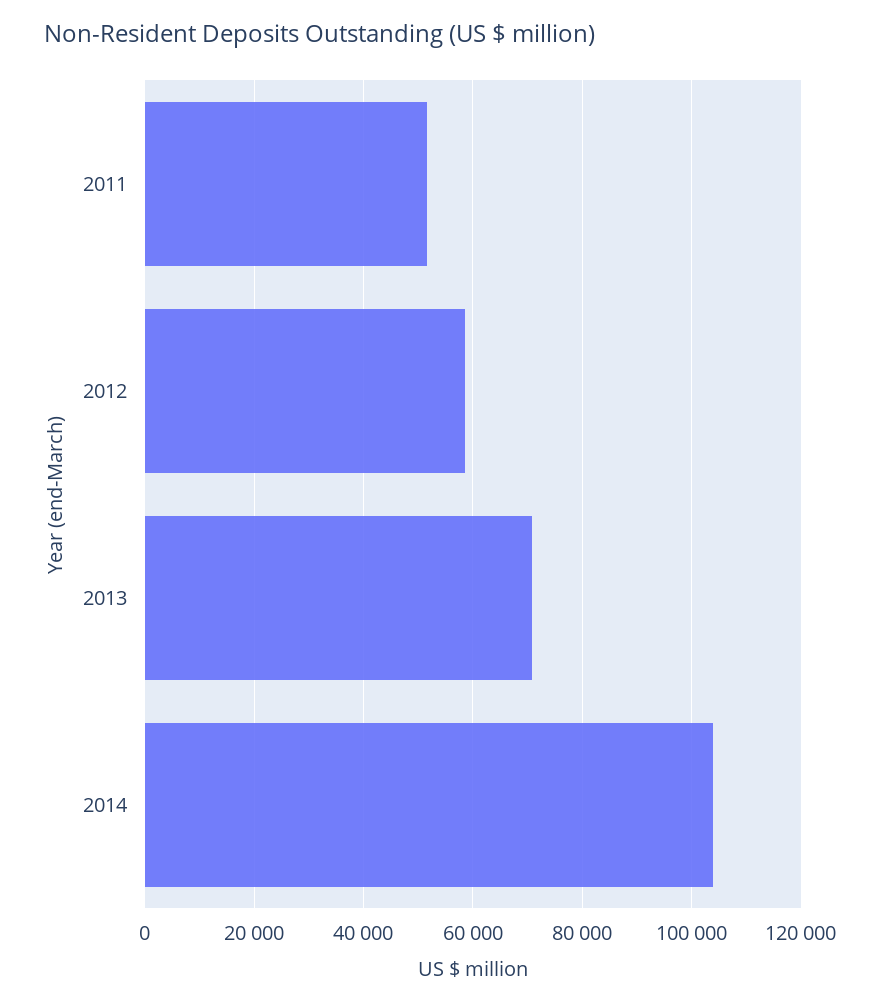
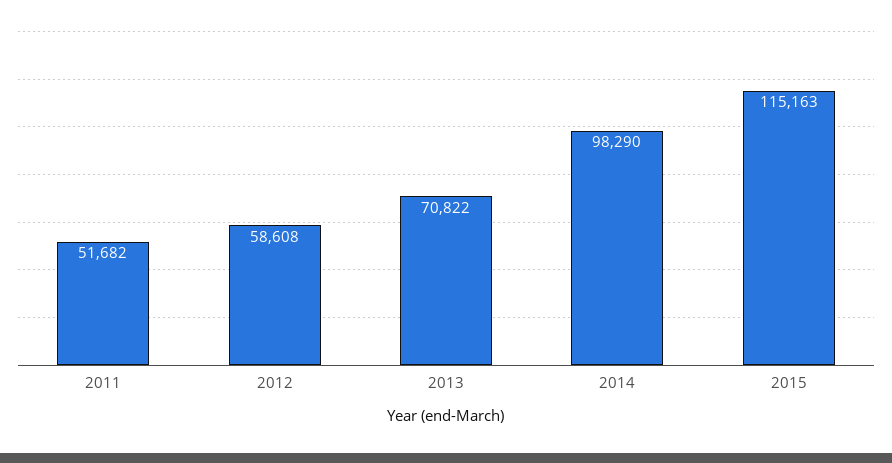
2014: 104000 -> 98290
2015: none -> 115163

